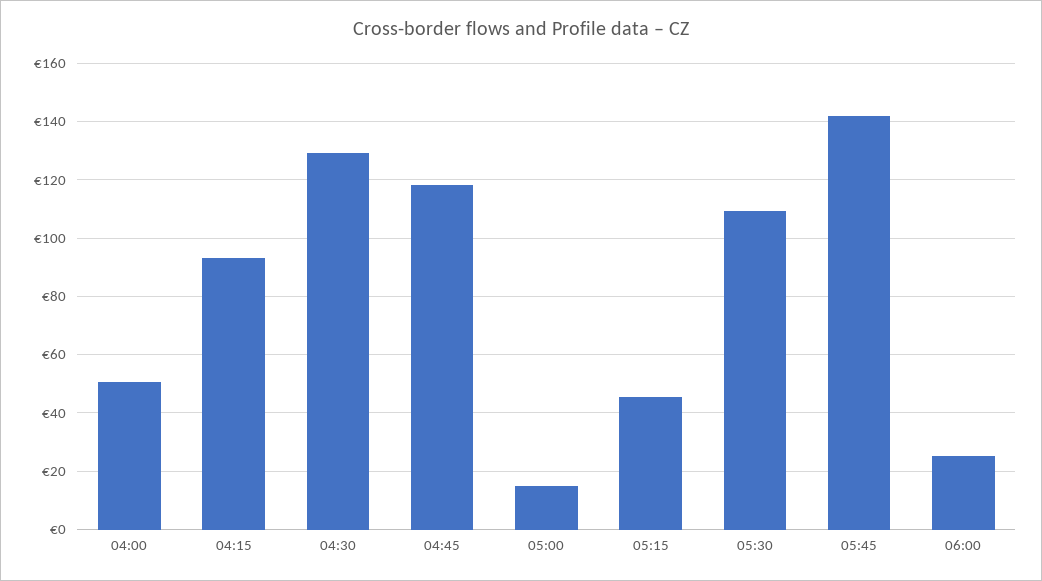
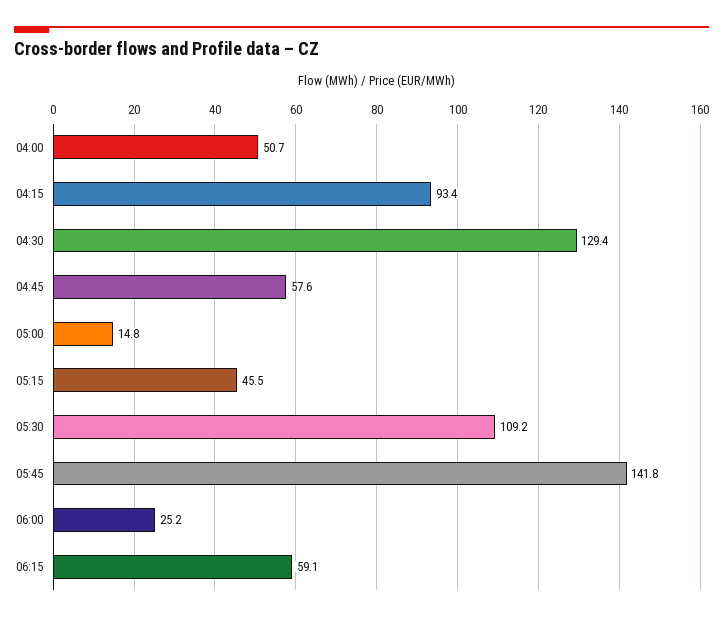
04:45: 117.5 -> 57.6
06:15: none -> 59.1

